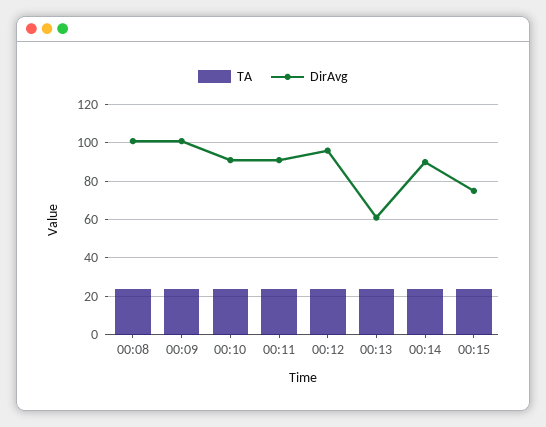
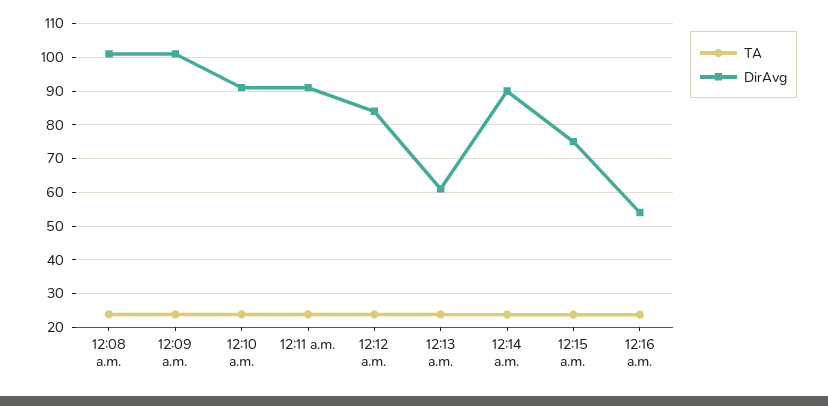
DirAvg, 00:12: 95 -> 84
TA, 12:16 a.m.: none -> 24
DirAvg, 12:16 a.m.: none -> 54

